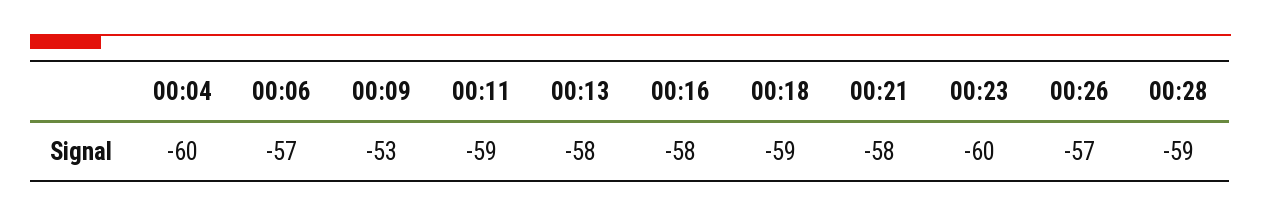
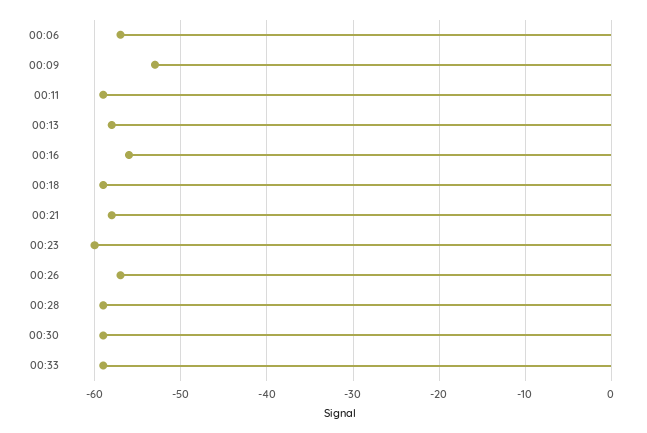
00:04: -60 -> none
00:16: -58 -> -56
00:30: none -> -59
00:33: none -> -59

